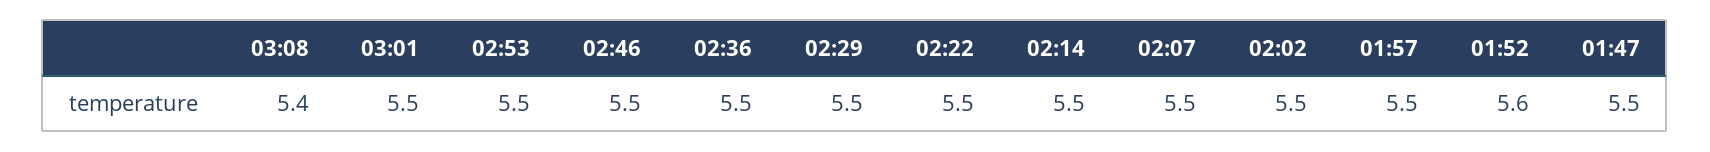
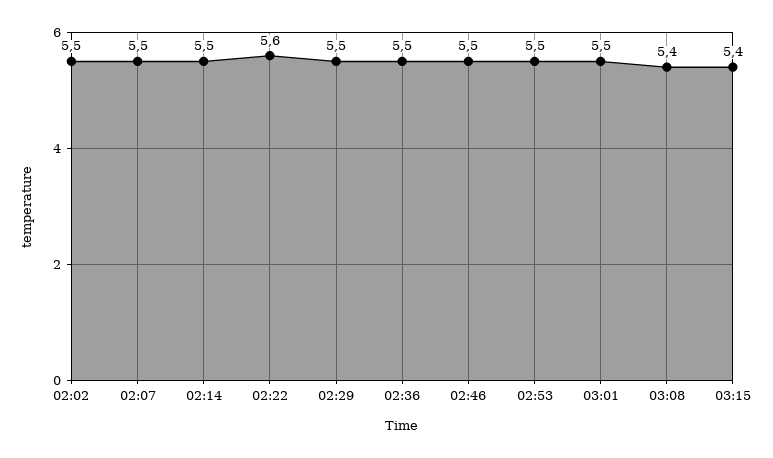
02:22: 5.5 -> 5.6
01:57: 5.5 -> none
01:52: 5.6 -> none
01:47: 5.5 -> none
03:15: none -> 5.4

